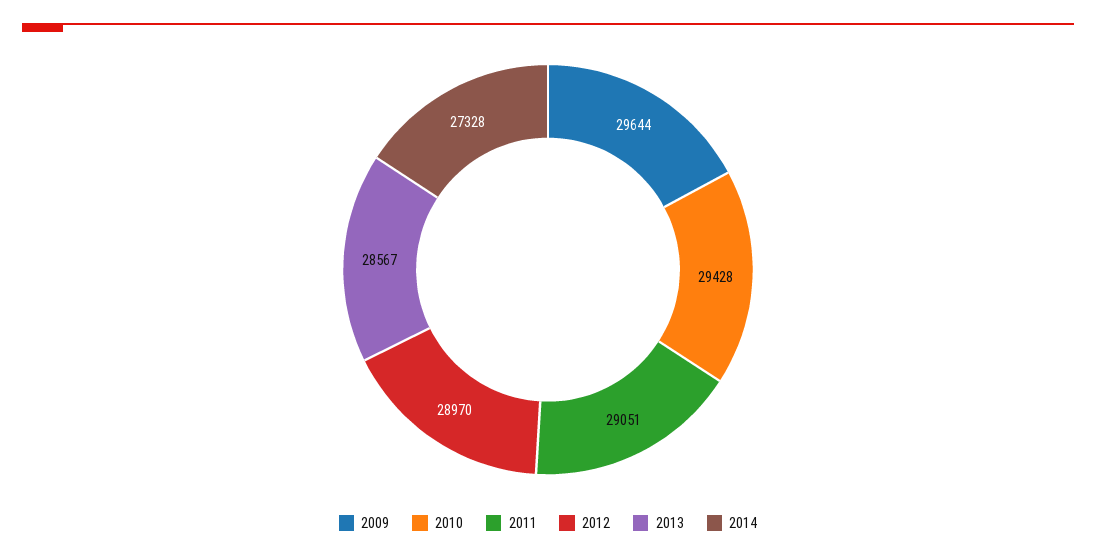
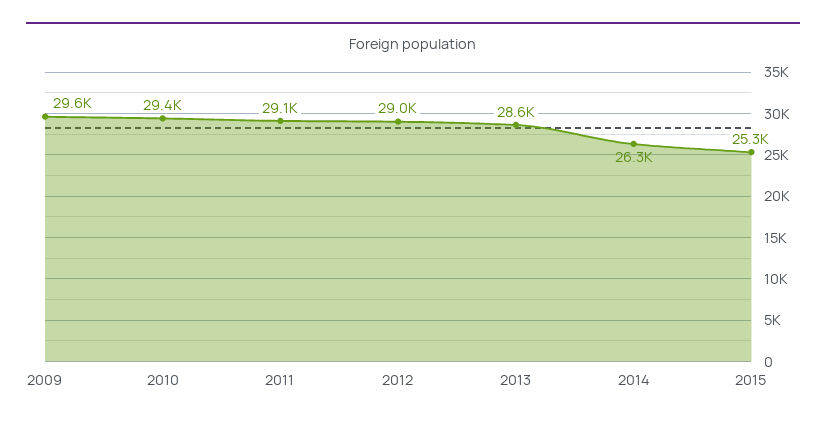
2014: 27328 -> 26300
2015: none -> 25300

